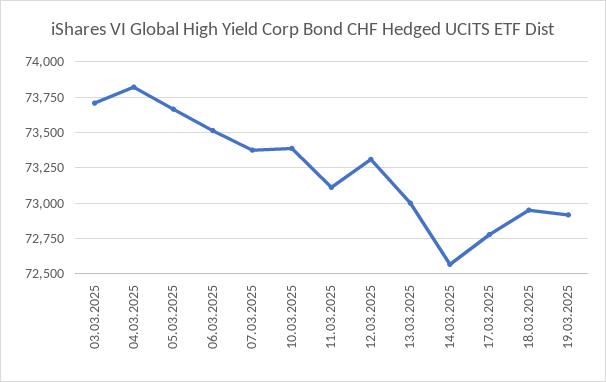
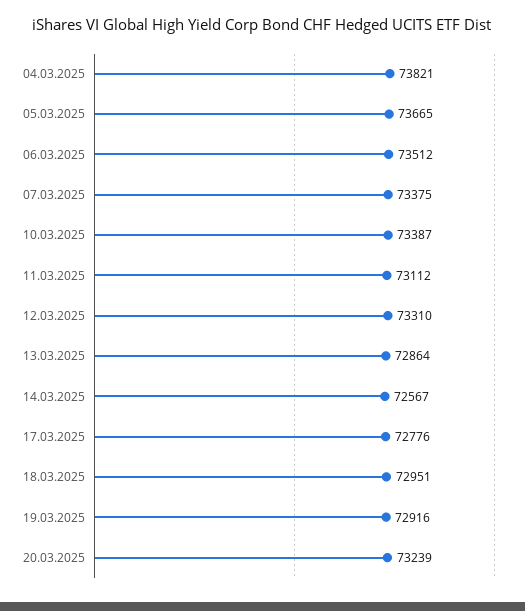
03.03.2025: 73700 -> none
13.03.2025: 73000 -> 72864
20.03.2025: none -> 73239

